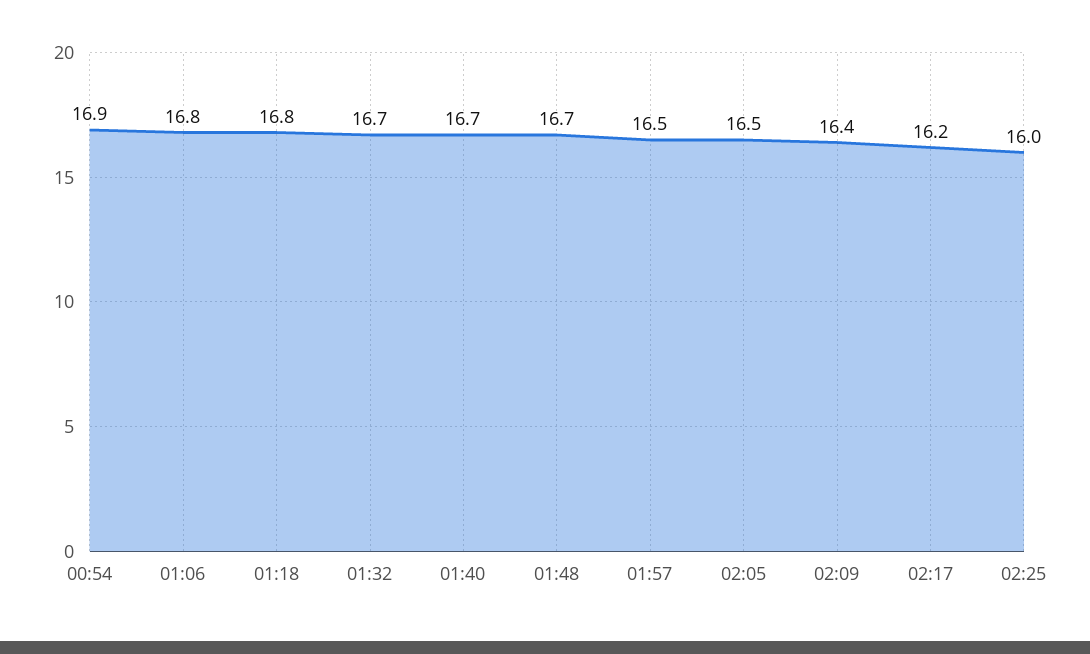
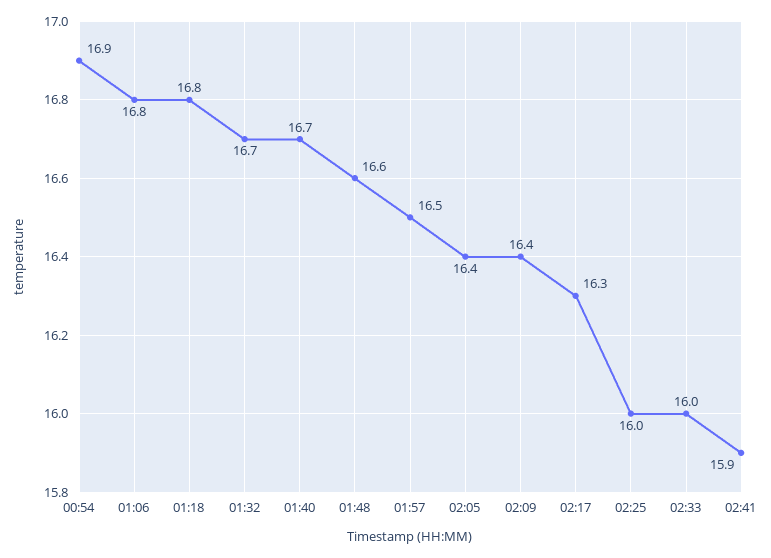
01:48: 16.7 -> 16.6
02:05: 16.5 -> 16.4
02:17: 16.2 -> 16.3
02:33: none -> 16
02:41: none -> 15.9

